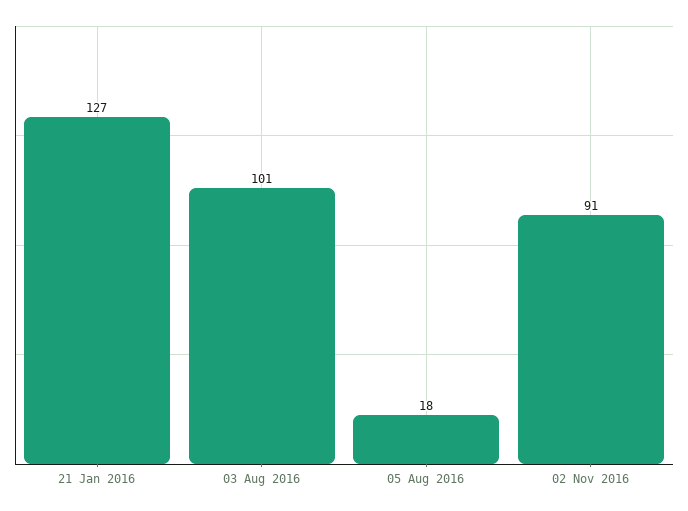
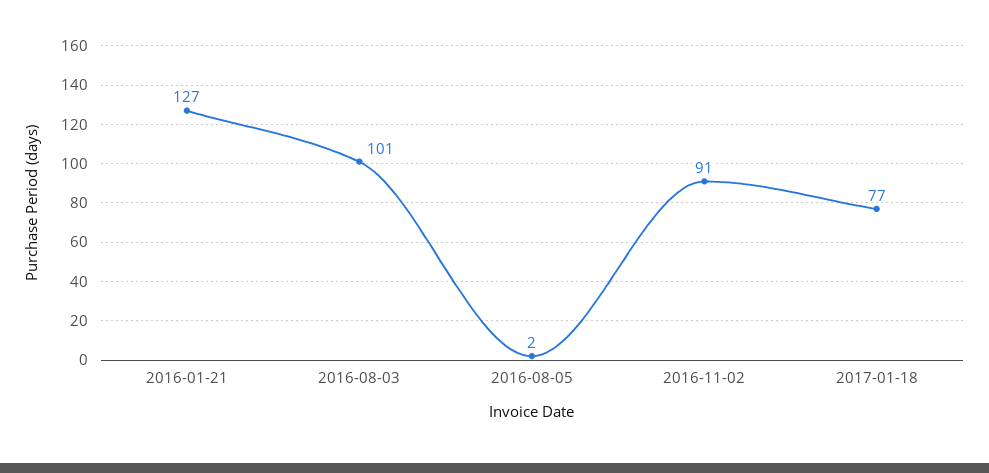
05 Aug 2016: 18 -> 2
2017-01-18: none -> 77

